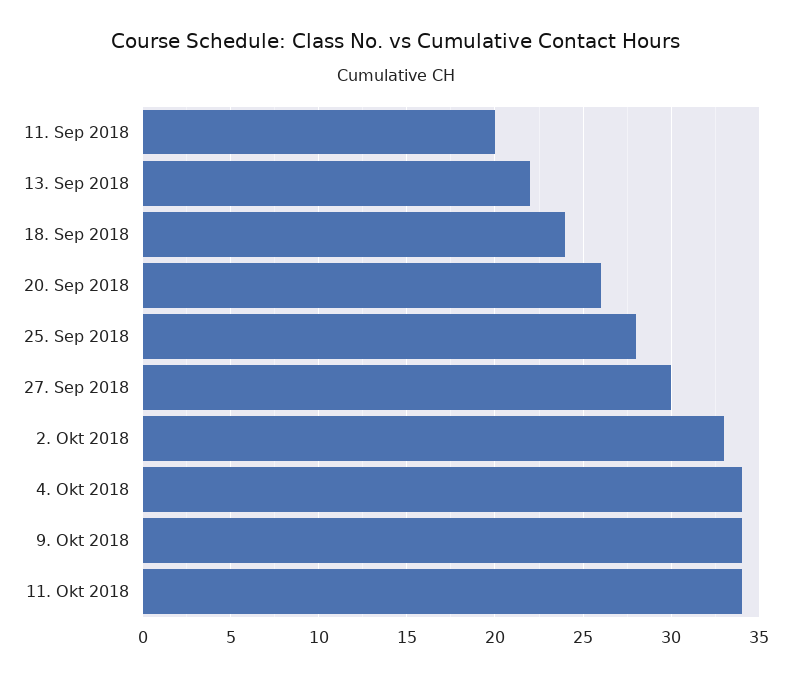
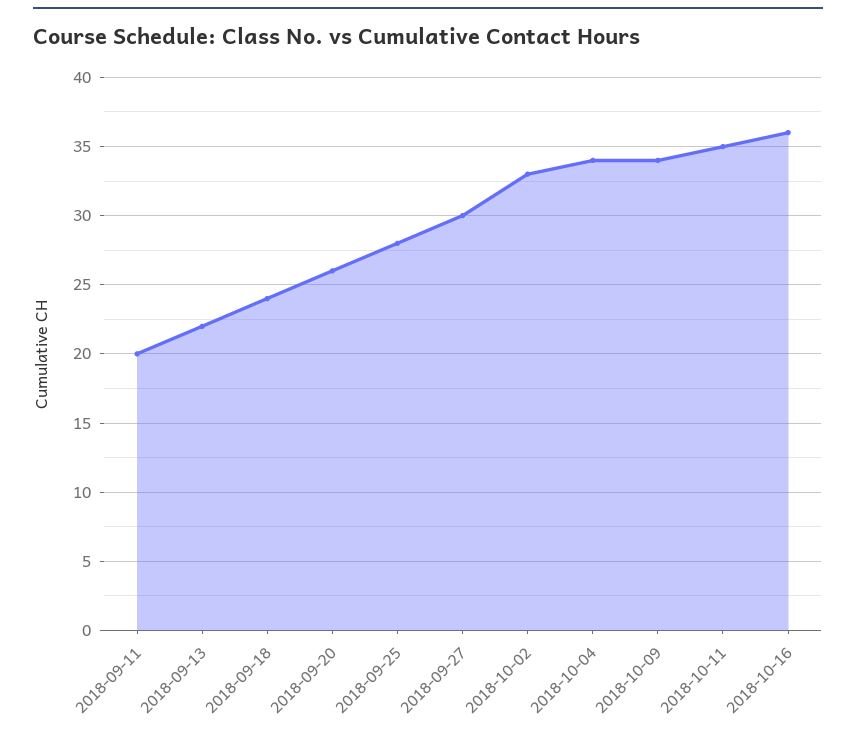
11. Okt 2018: 34 -> 35
2018-10-16: none -> 36

